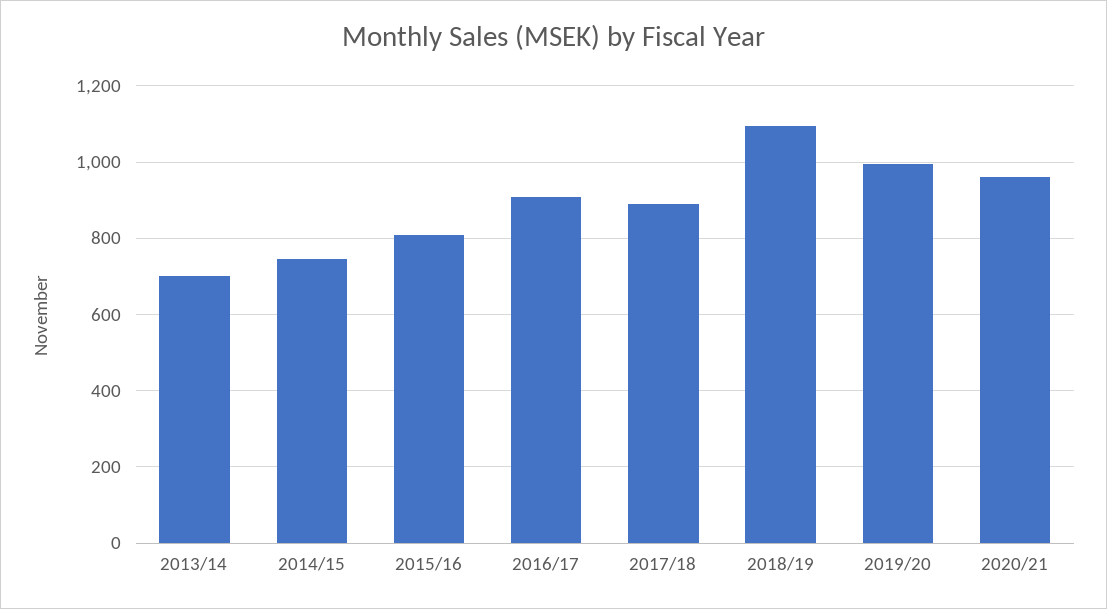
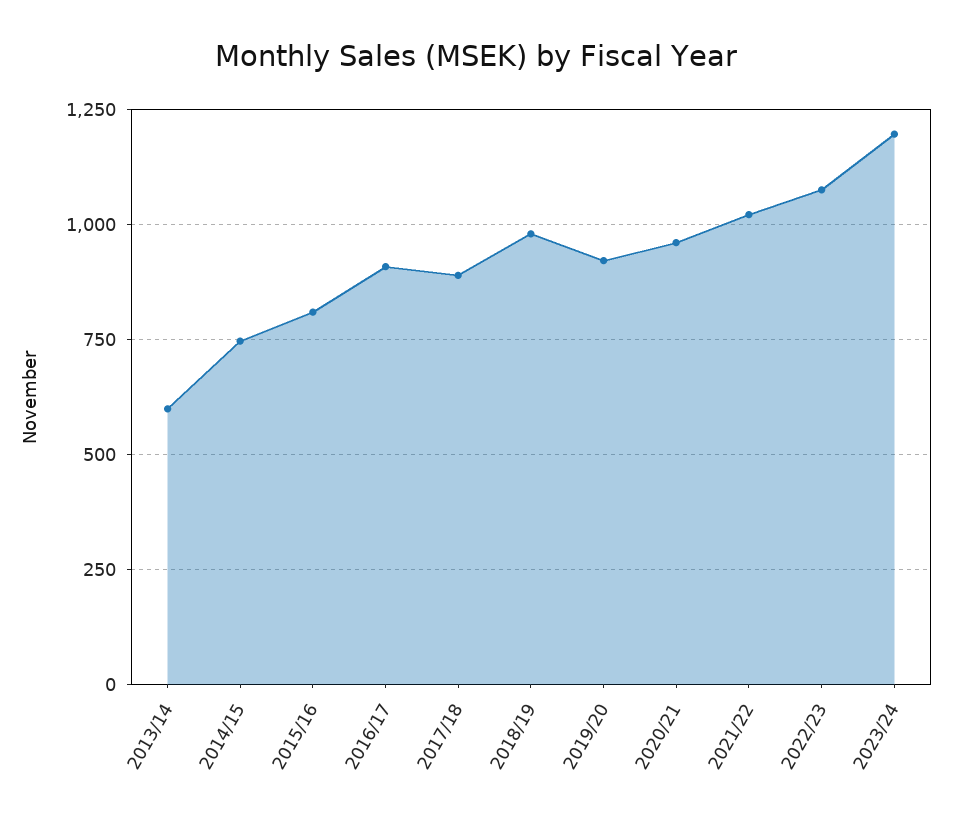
2013/14: 700 -> 600
2018/19: 1100 -> 975
2019/20: 1000 -> 925
2021/22: none -> 1025
2022/23: none -> 1075
2023/24: none -> 1200

